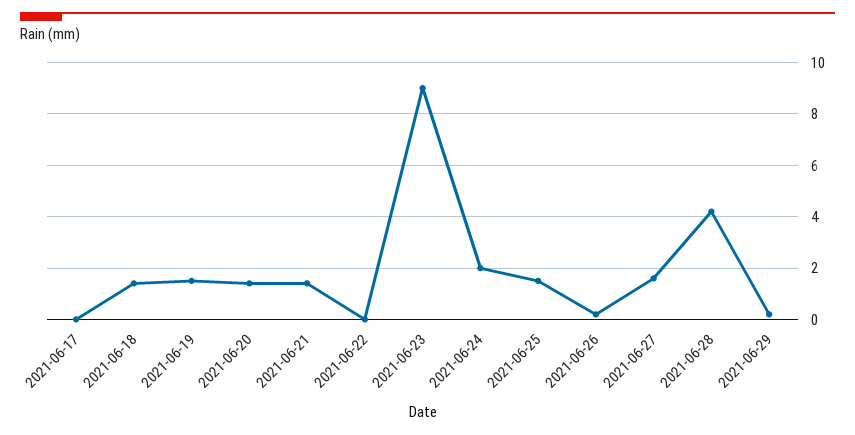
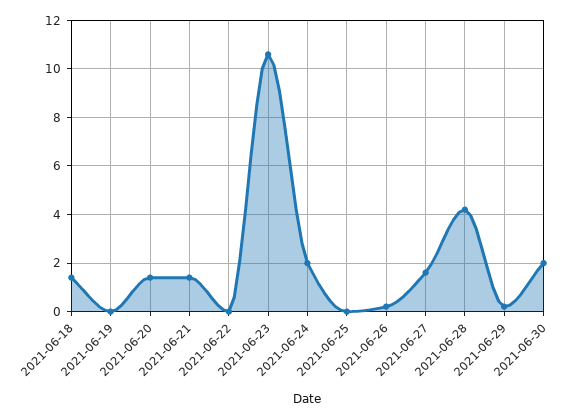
2021-06-17: 0 -> none
2021-06-19: 1.5 -> 0
2021-06-23: 9 -> 10.5
2021-06-25: 1.5 -> 0
2021-06-30: none -> 2

